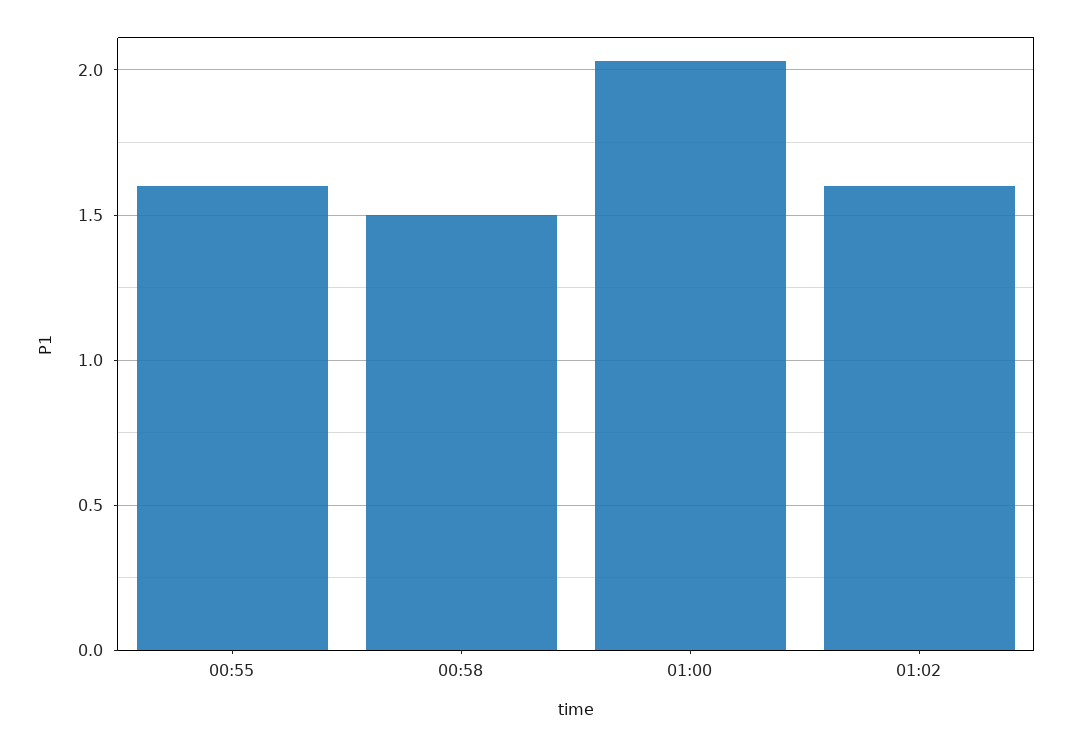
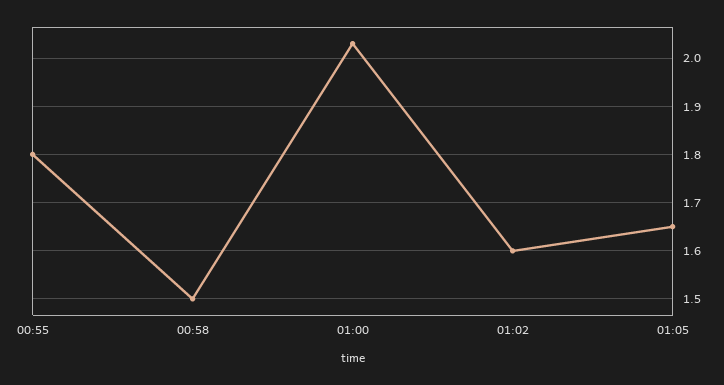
00:55: 1.6 -> 1.8
01:05: none -> 1.65

